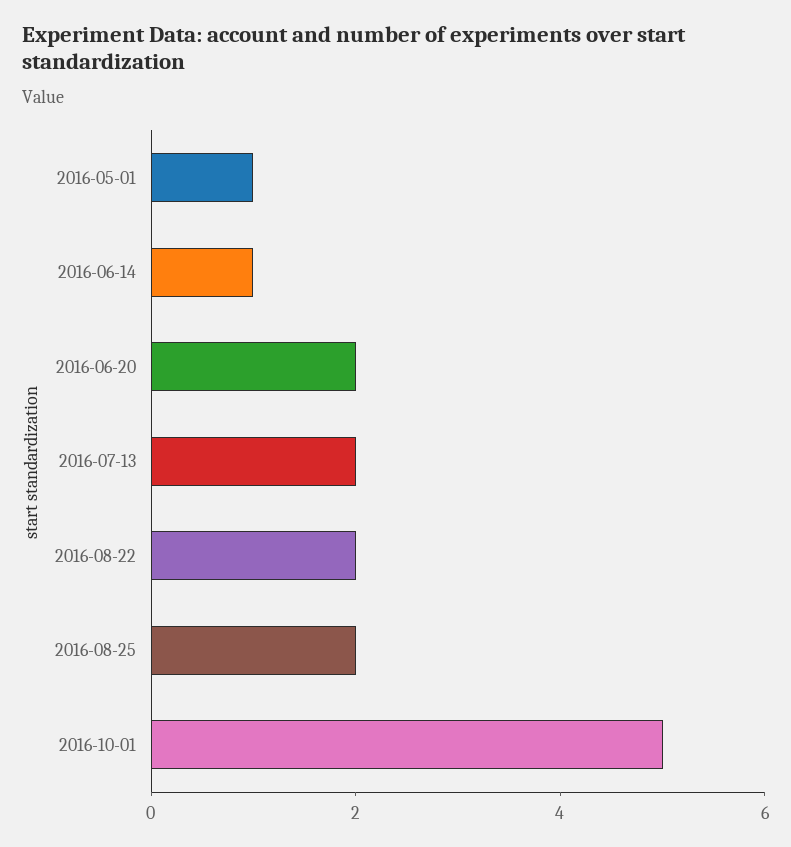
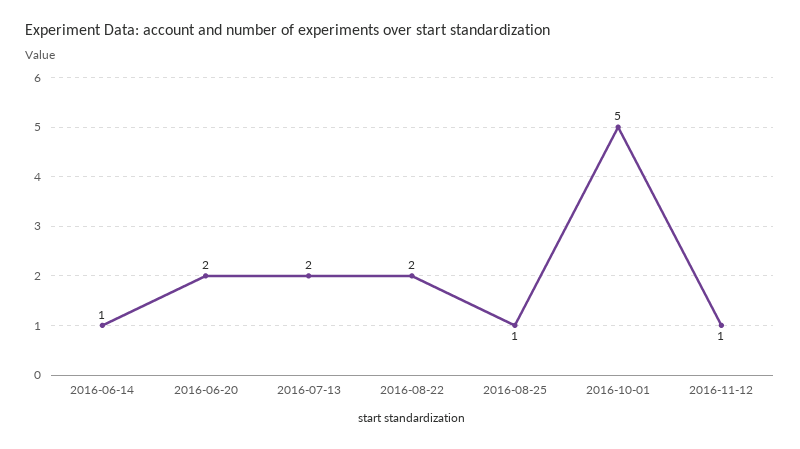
2016-05-01: 1 -> none
2016-08-25: 2 -> 1
2016-11-12: none -> 1

